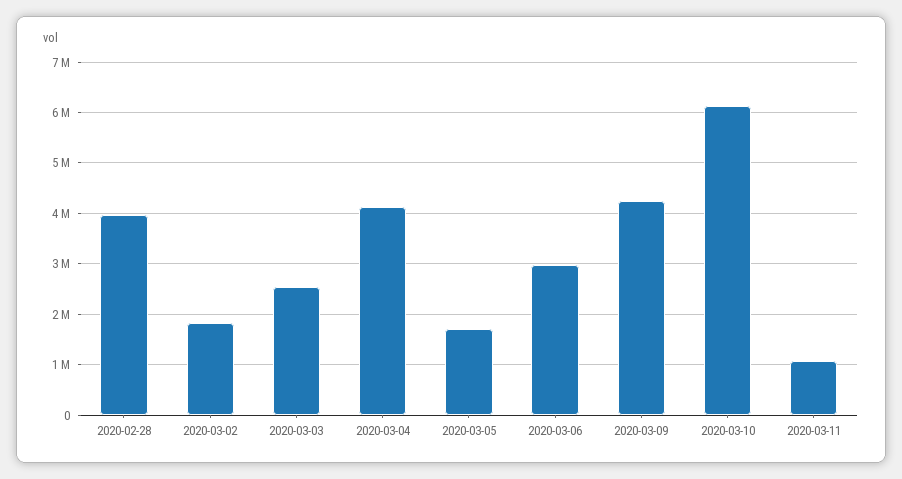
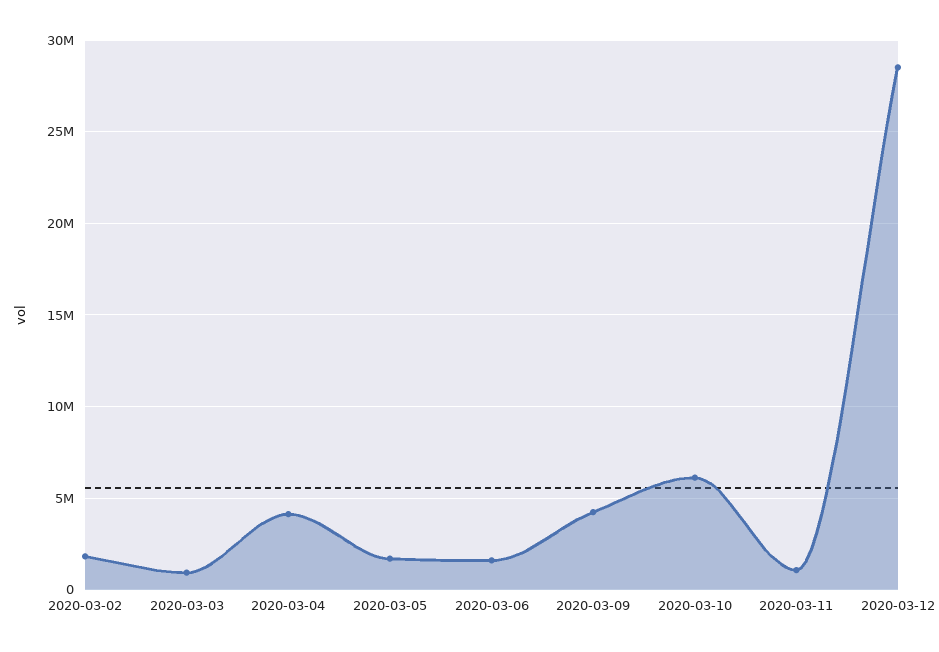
2020-02-28: 4000000 -> none
2020-03-03: 2600000 -> 1000000
2020-03-06: 3000000 -> 1500000
2020-03-12: none -> 28500000

